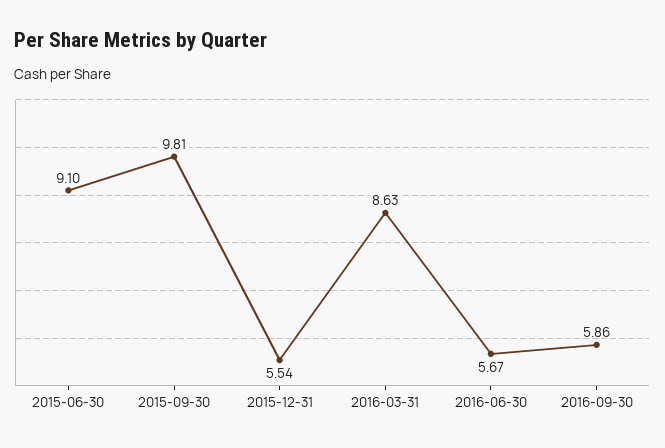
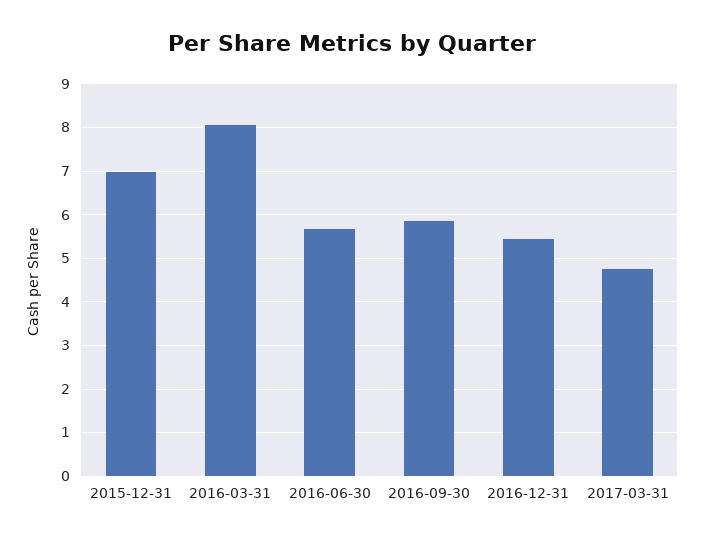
2015-06-30: 9.1 -> none
2015-09-30: 9.81 -> none
2015-12-31: 5.54 -> 7
2016-03-31: 8.63 -> 8
2016-12-31: none -> 5.4
2017-03-31: none -> 4.8

